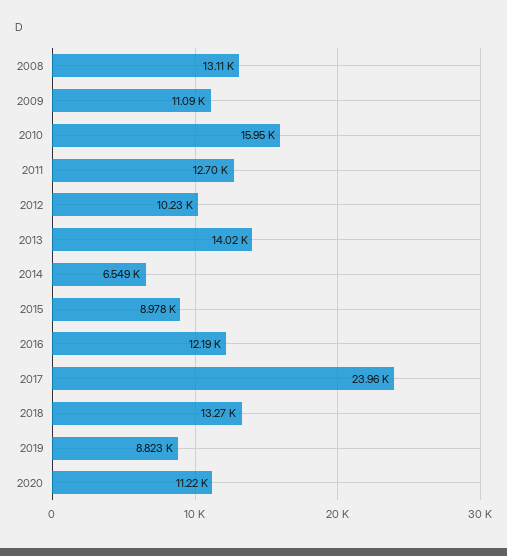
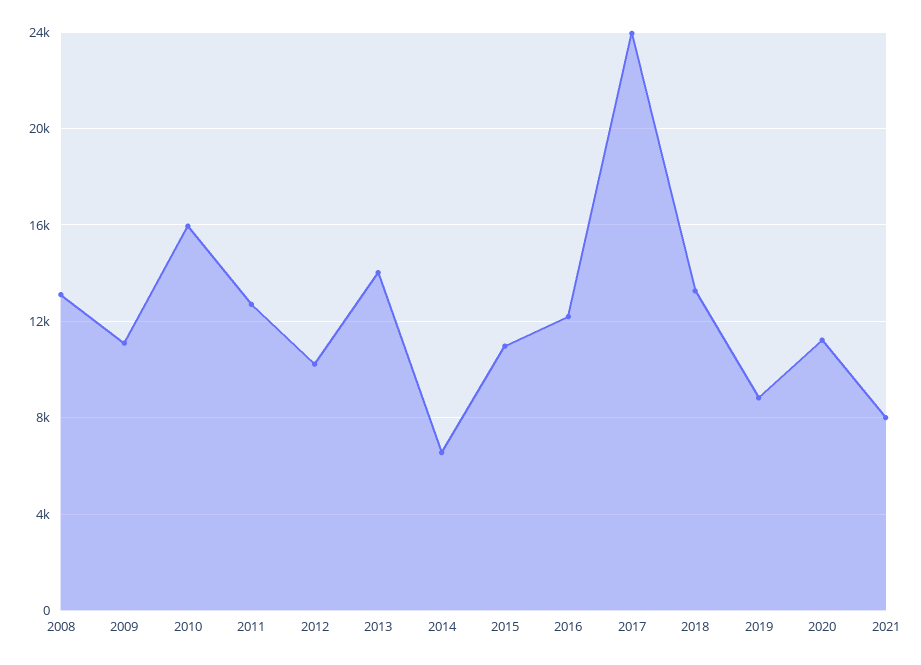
2015: 8978 -> 11000
2021: none -> 8000

